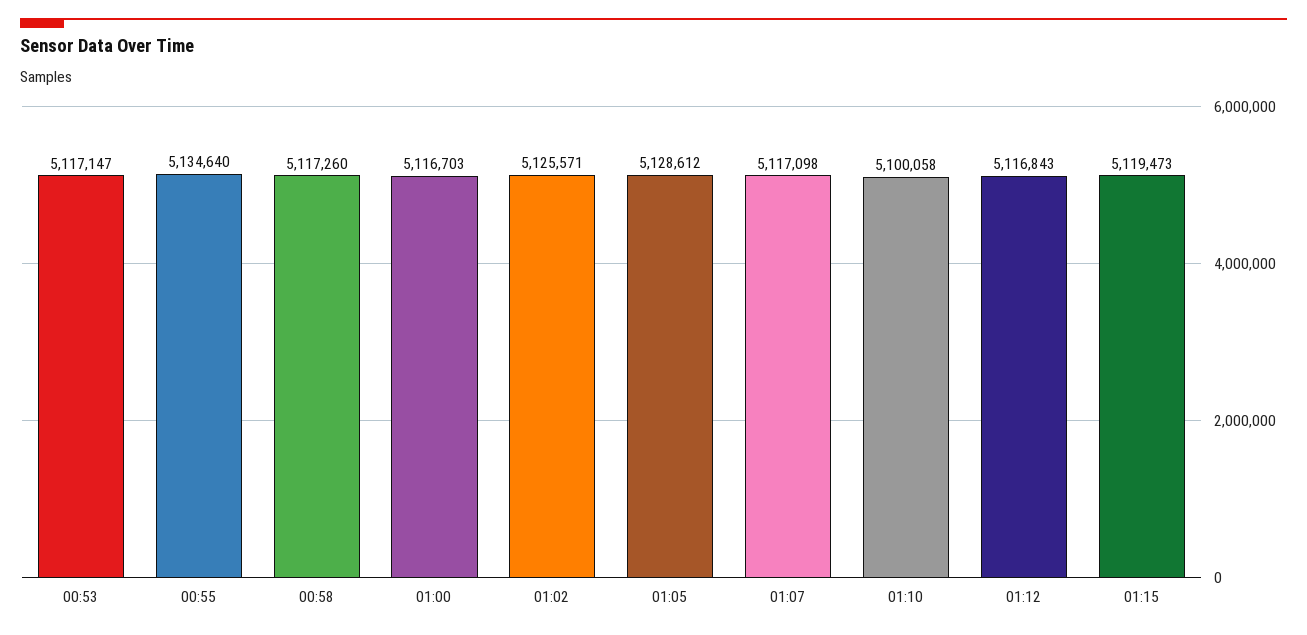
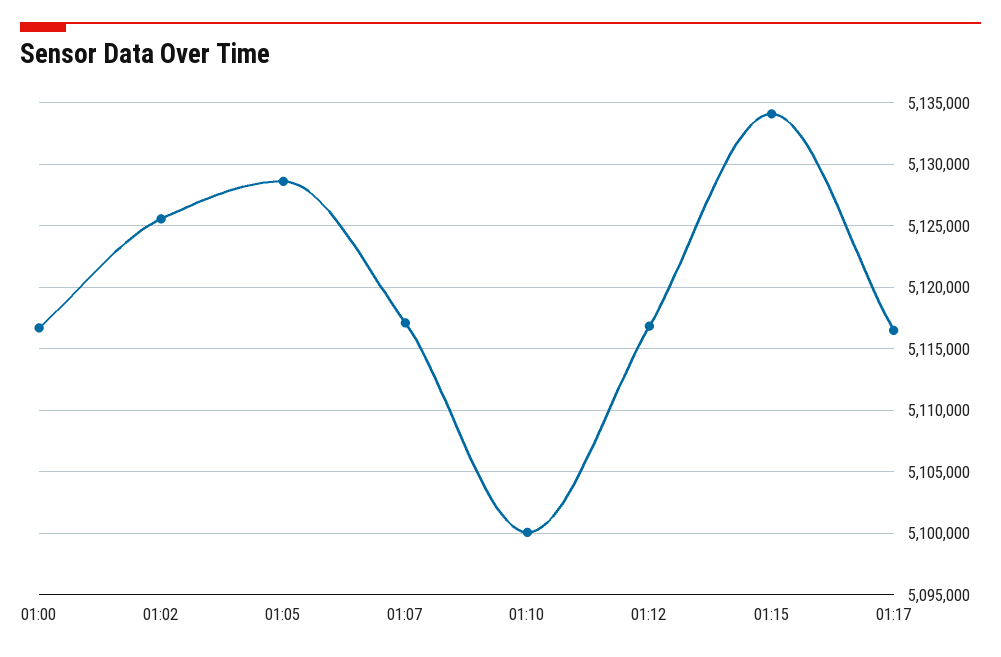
00:53: 5117147 -> none
00:55: 5134640 -> none
00:58: 5117260 -> none
01:15: 5119473 -> 5134000
01:17: none -> 5116500

